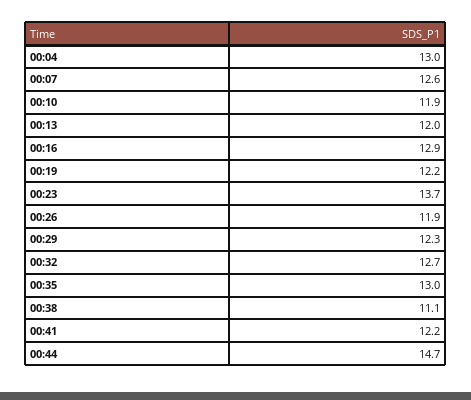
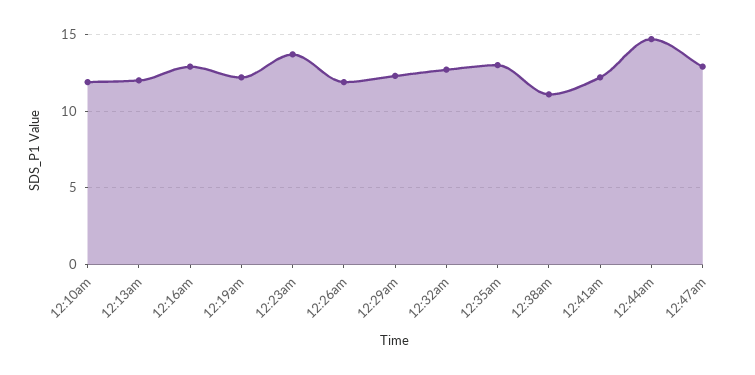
00:04: 13 -> none
00:07: 12.6 -> none
12:47am: none -> 13

